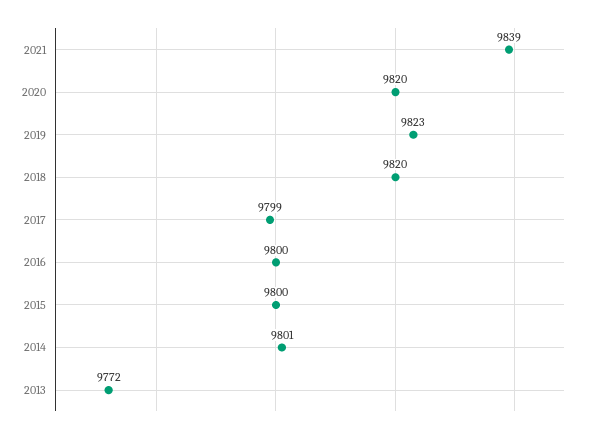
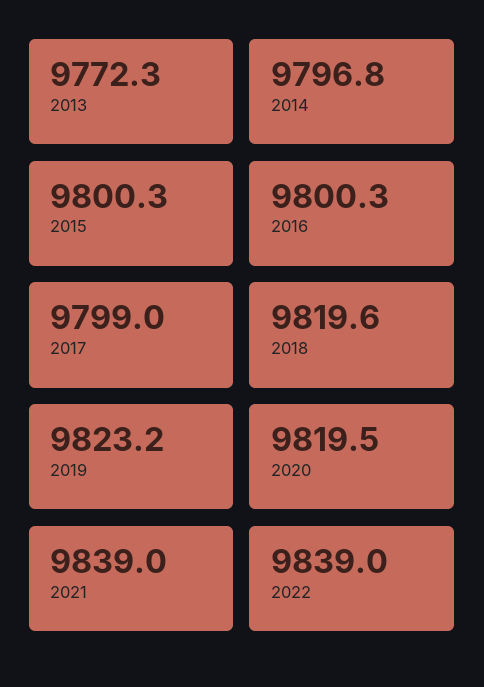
2014: 9801 -> 9796.8
2022: none -> 9839

